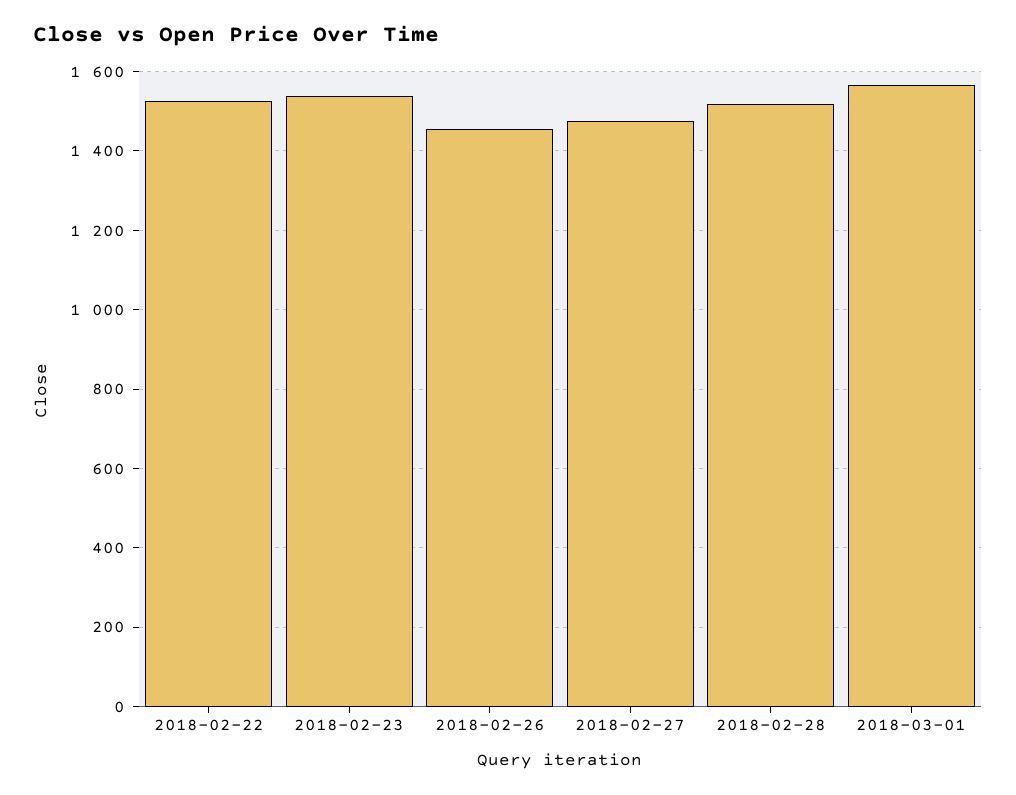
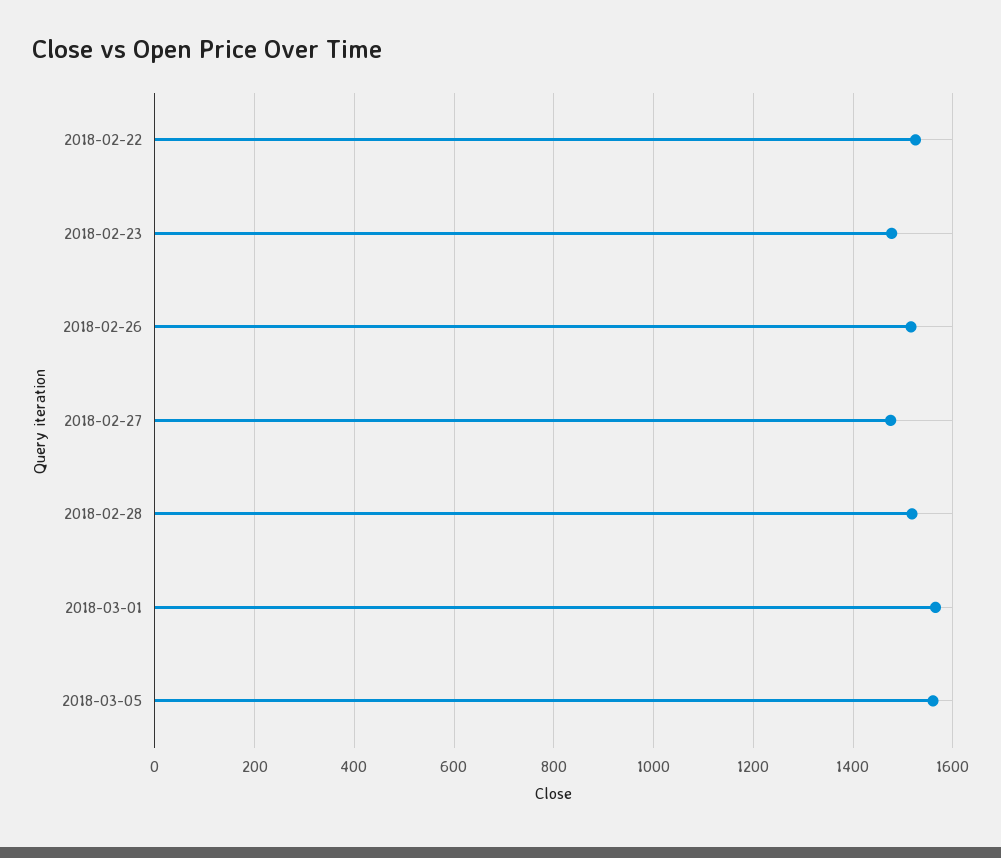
2018-02-23: 1540 -> 1480
2018-02-26: 1460 -> 1520
2018-03-05: none -> 1560

